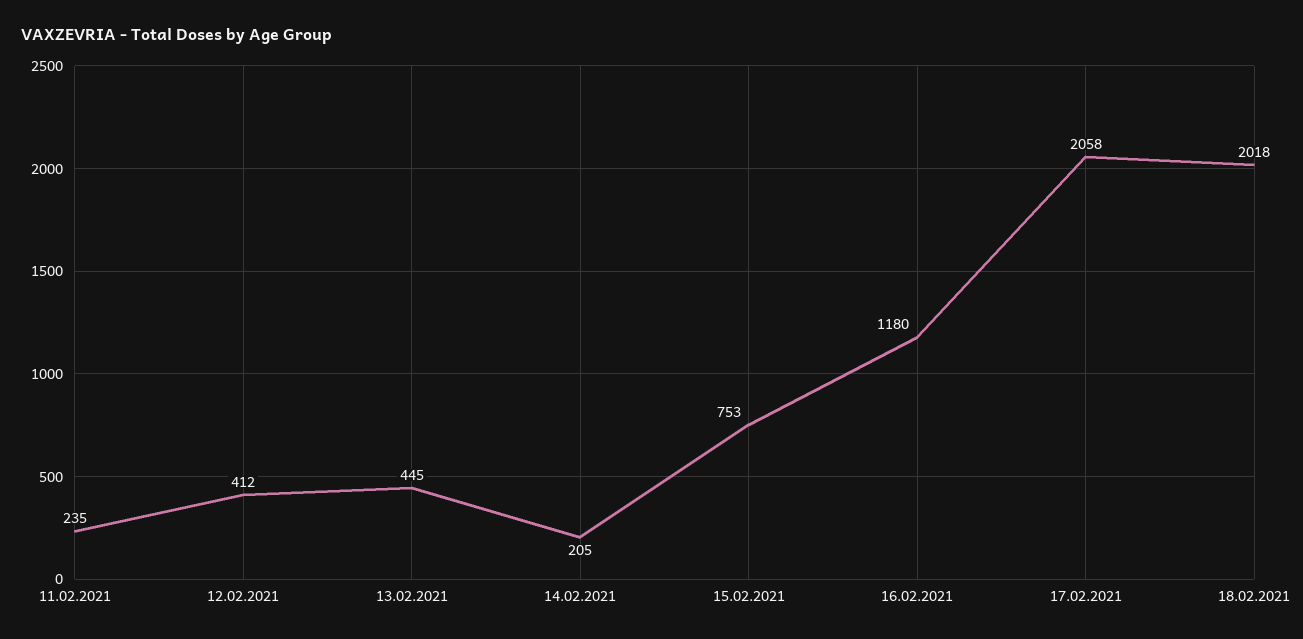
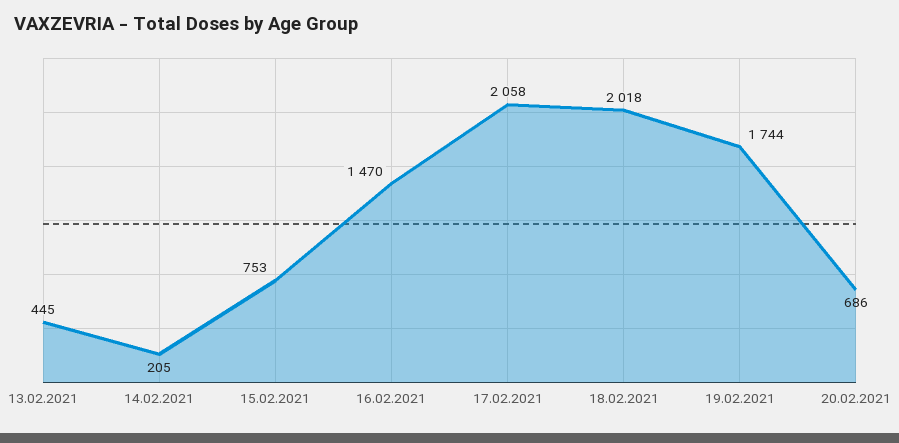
11.02.2021: 235 -> none
12.02.2021: 412 -> none
16.02.2021: 1180 -> 1470
19.02.2021: none -> 1744
20.02.2021: none -> 686

